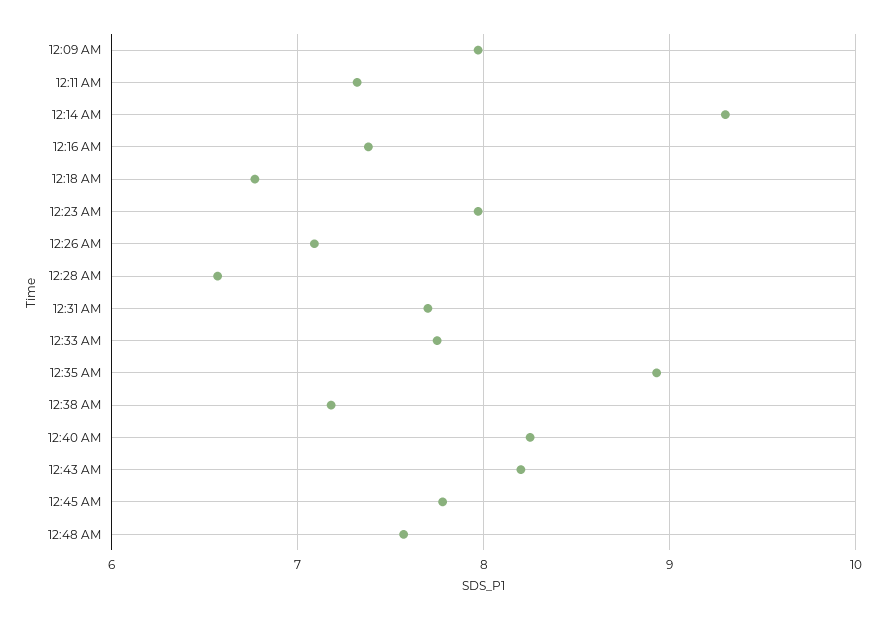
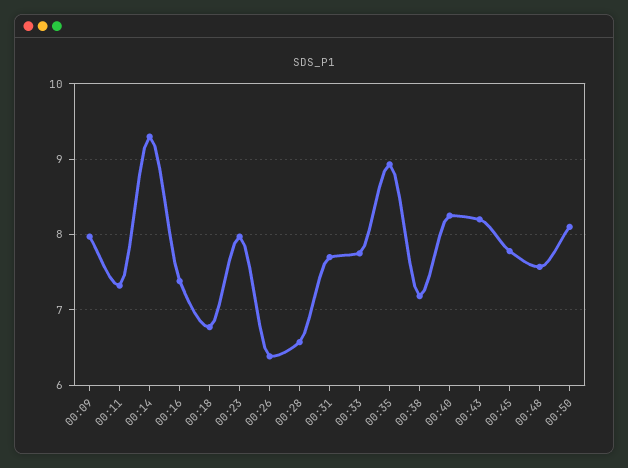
12:26 AM: 7.1 -> 6.4
00:50: none -> 8.1

